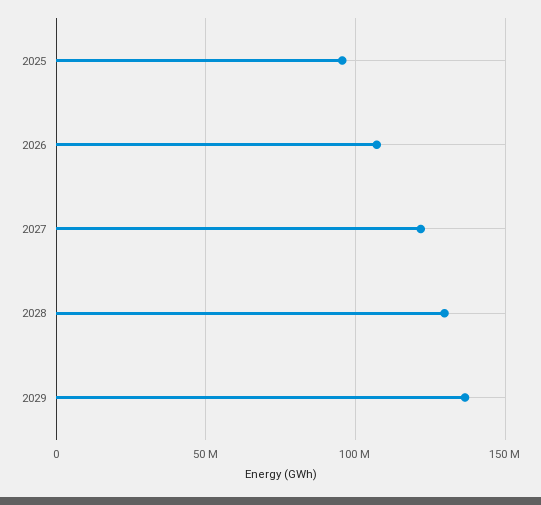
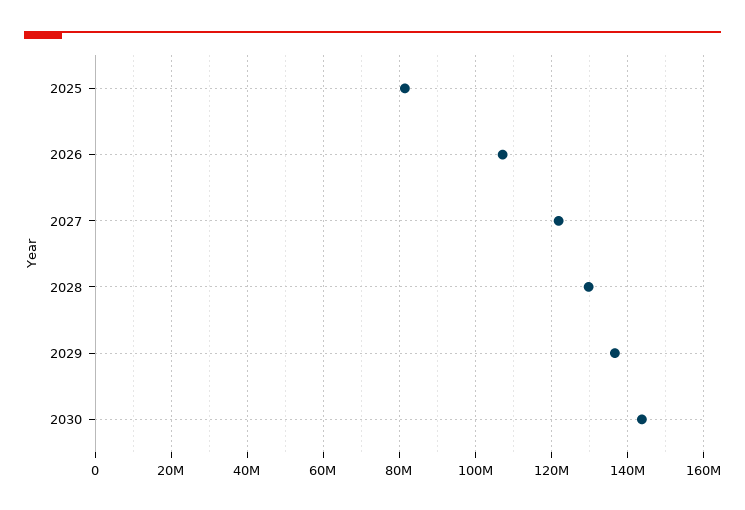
2025: 95000000 -> 82000000
2030: none -> 144000000

